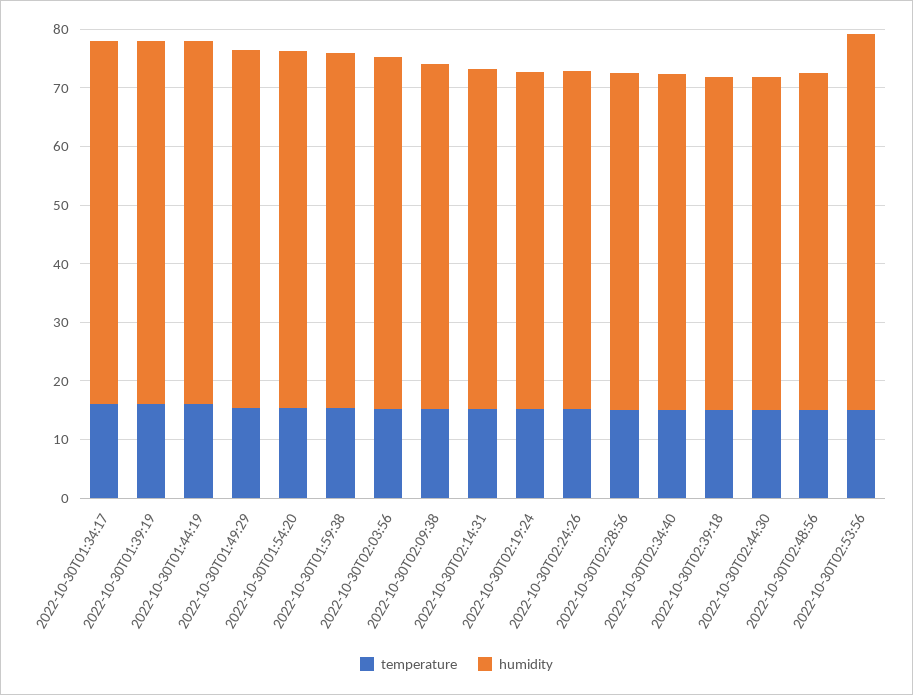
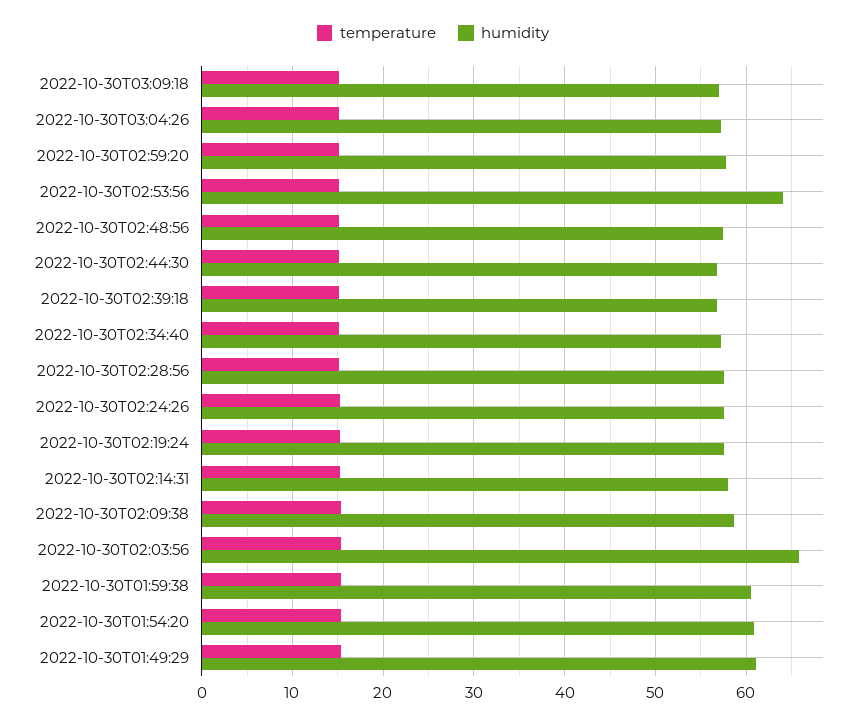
temperature, 2022-10-30T01:34:17: 16 -> none
humidity, 2022-10-30T01:34:17: 62 -> none
temperature, 2022-10-30T01:39:19: 16 -> none
humidity, 2022-10-30T01:39:19: 62 -> none
temperature, 2022-10-30T01:44:19: 16 -> none
humidity, 2022-10-30T01:44:19: 62 -> none
humidity, 2022-10-30T02:03:56: 60 -> 66
temperature, 2022-10-30T03:09:18: none -> 15
humidity, 2022-10-30T03:09:18: none -> 57
temperature, 2022-10-30T03:04:26: none -> 15
humidity, 2022-10-30T03:04:26: none -> 57
temperature, 2022-10-30T02:59:20: none -> 15
humidity, 2022-10-30T02:59:20: none -> 58

